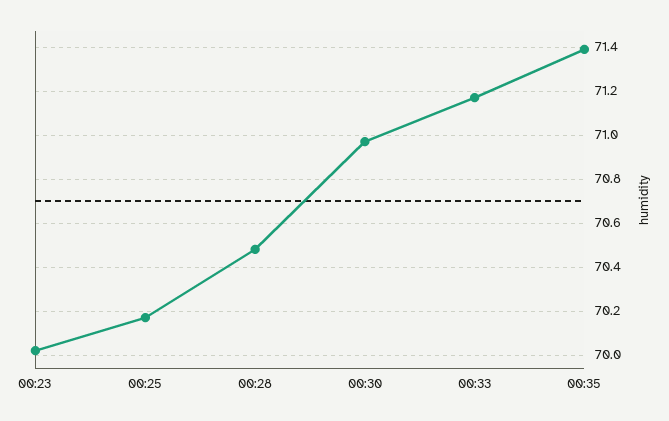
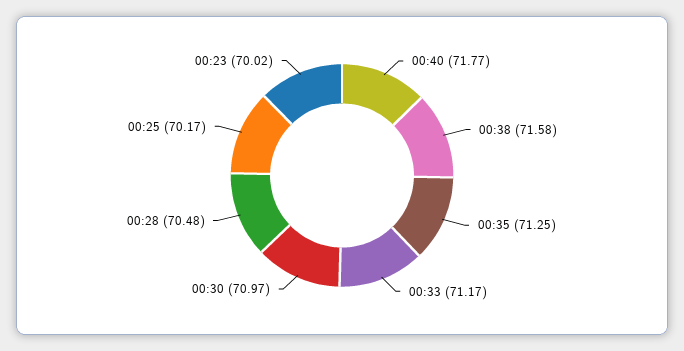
00:35: 71.4 -> 71.25
00:40: none -> 71.77
00:38: none -> 71.58

